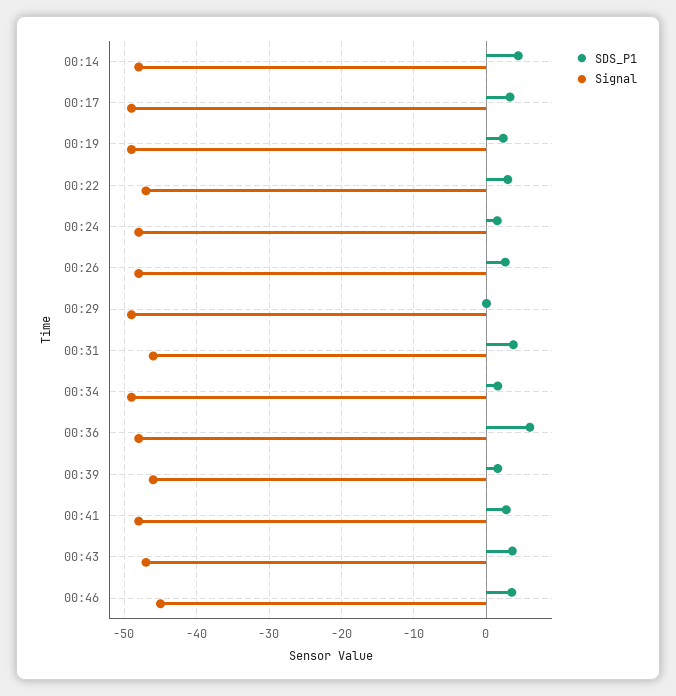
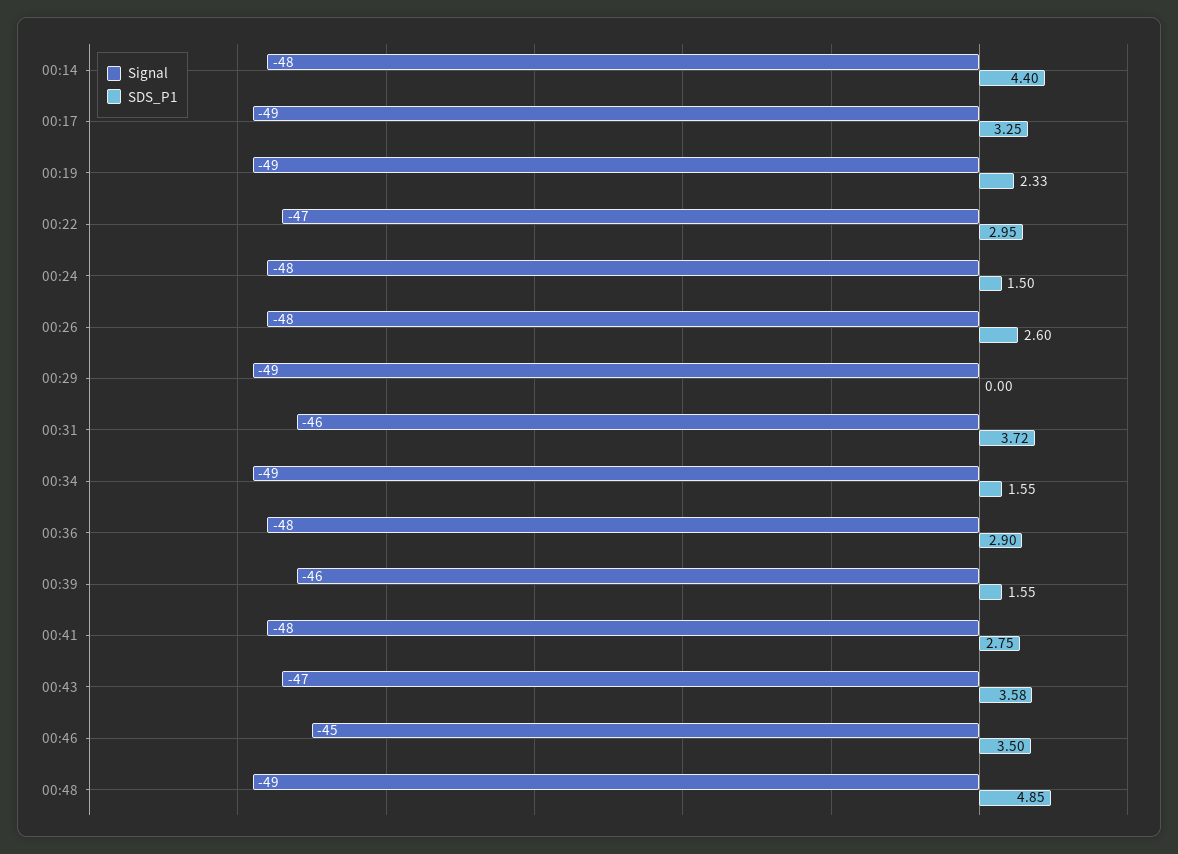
SDS_P1, 00:36: 6 -> 2.9
Signal, 00:48: none -> -49
SDS_P1, 00:48: none -> 4.85

